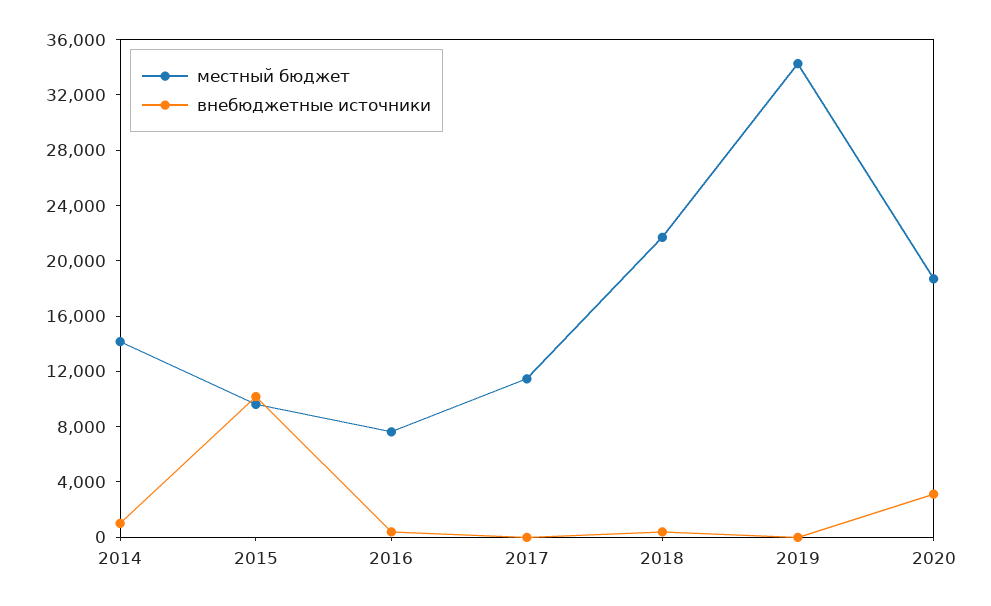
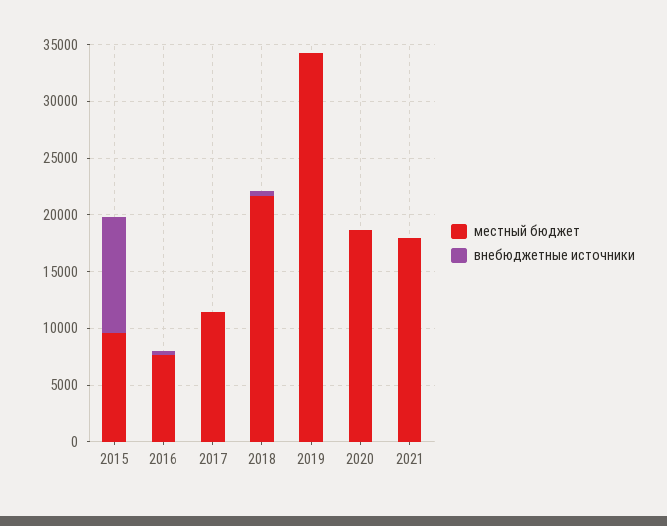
местный бюджет, 2014: 14000 -> none
внебюджетные источники, 2014: 1000 -> none
внебюджетные источники, 2020: 3000 -> 0
местный бюджет, 2021: none -> 18000
внебюджетные источники, 2021: none -> 0

